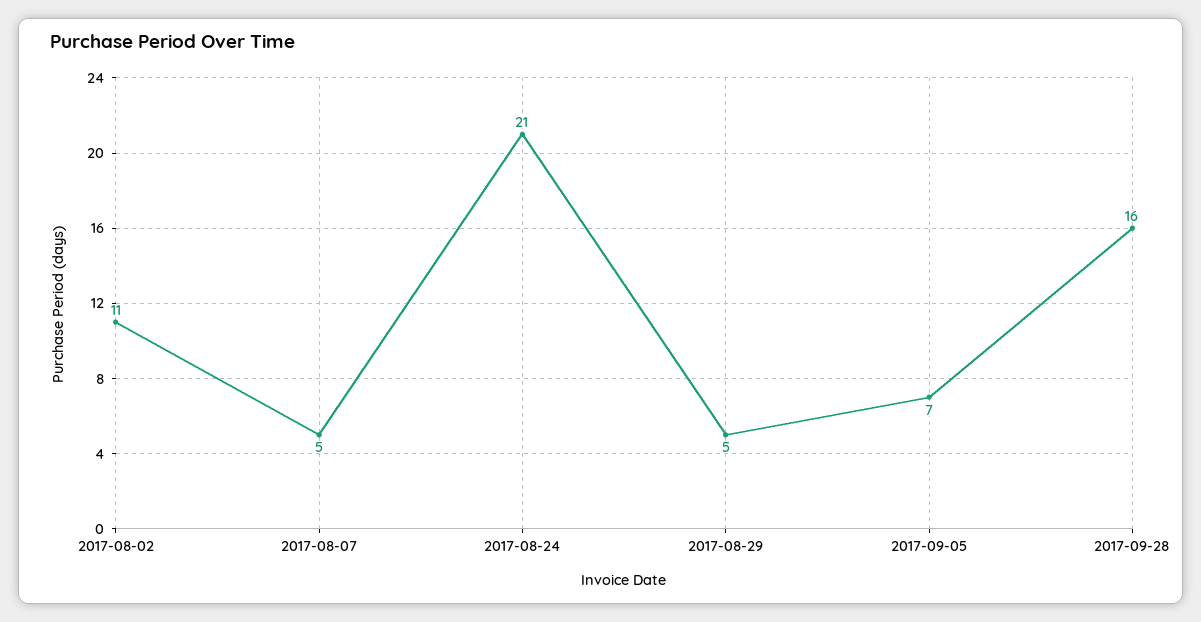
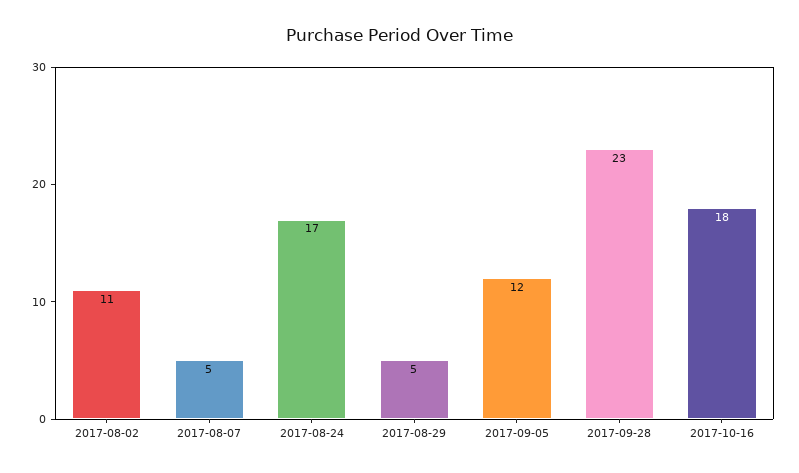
2017-08-24: 21 -> 17
2017-09-05: 7 -> 12
2017-09-28: 16 -> 23
2017-10-16: none -> 18

